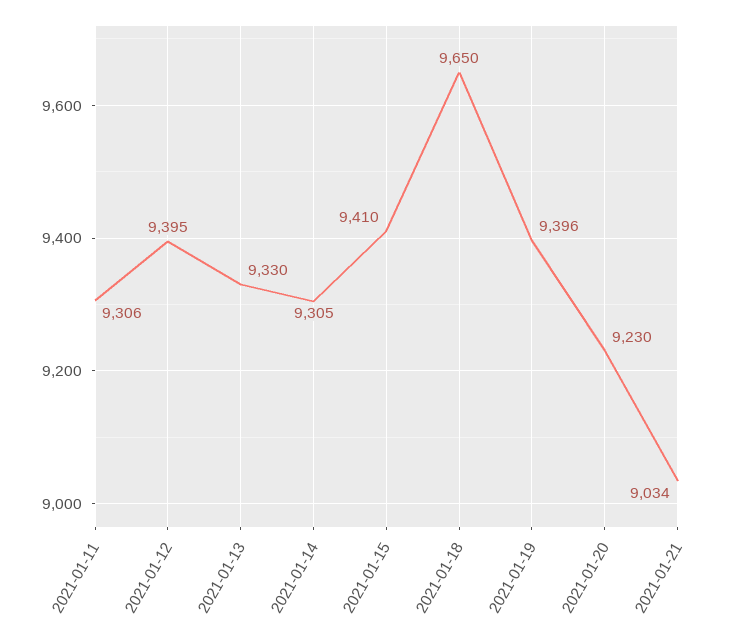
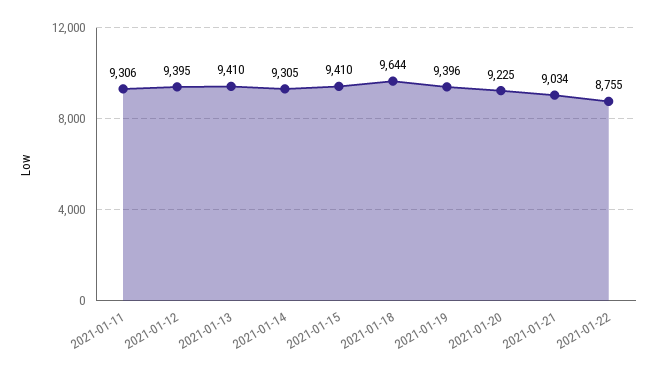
2021-01-13: 9330 -> 9410
2021-01-18: 9650 -> 9644
2021-01-20: 9230 -> 9225
2021-01-22: none -> 8755

